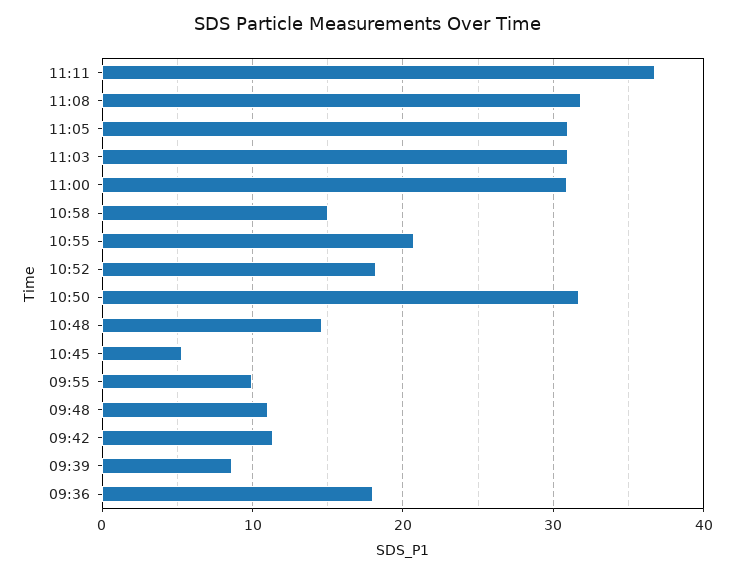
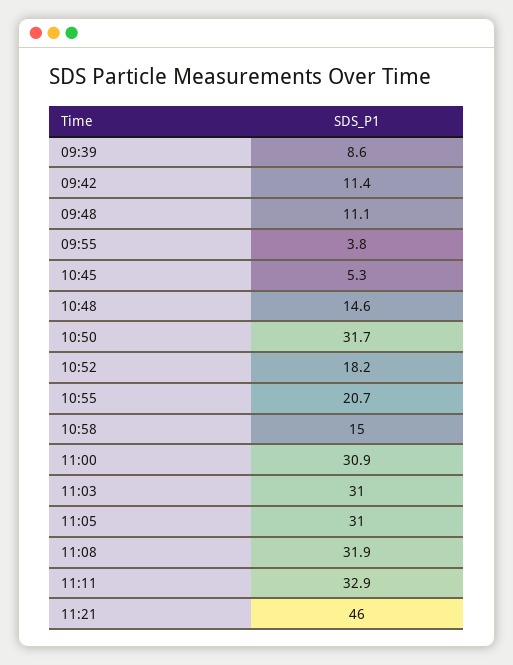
11:11: 37 -> 32.9
09:55: 10 -> 3.8
09:36: 18 -> none
11:21: none -> 46

